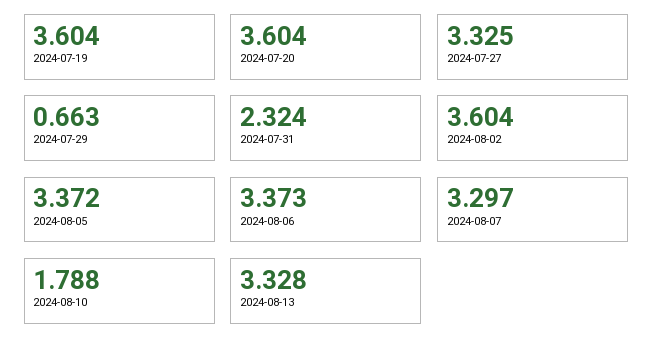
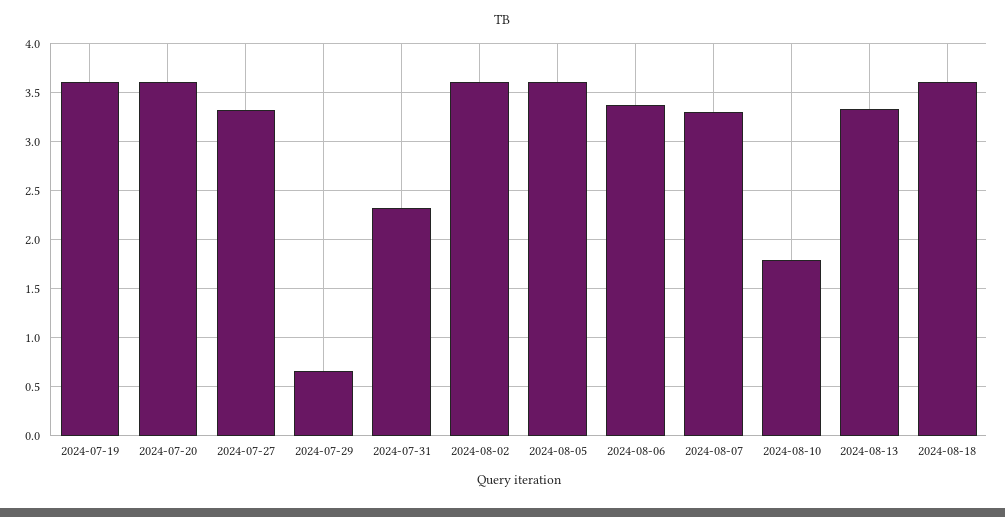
2024-08-05: 3.372 -> 3.6
2024-08-18: none -> 3.6

